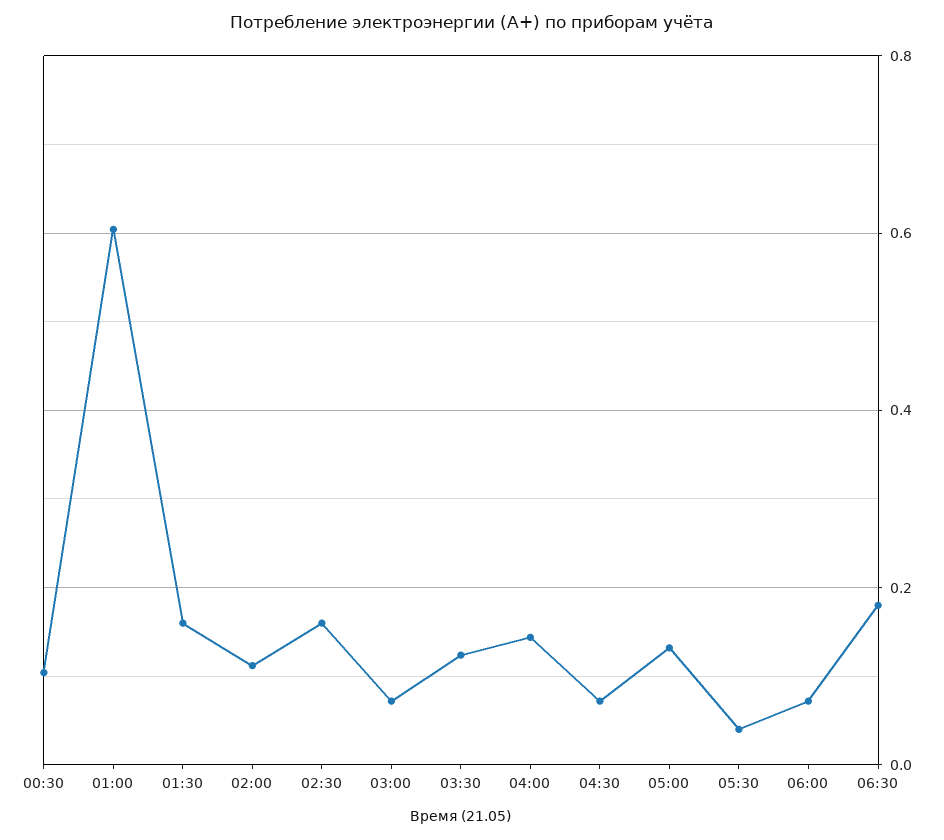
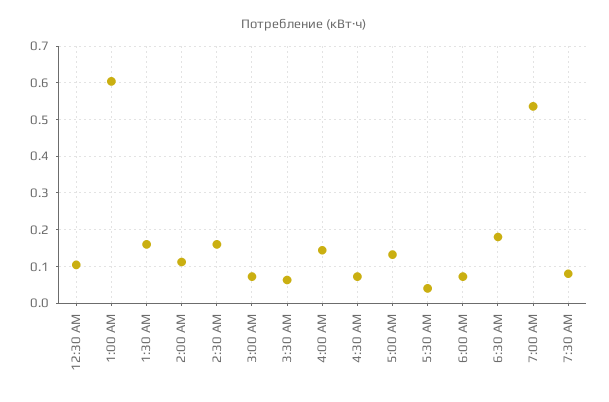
03:30: 0.12 -> 0.06
7:00 AM: none -> 0.54
7:30 AM: none -> 0.08

